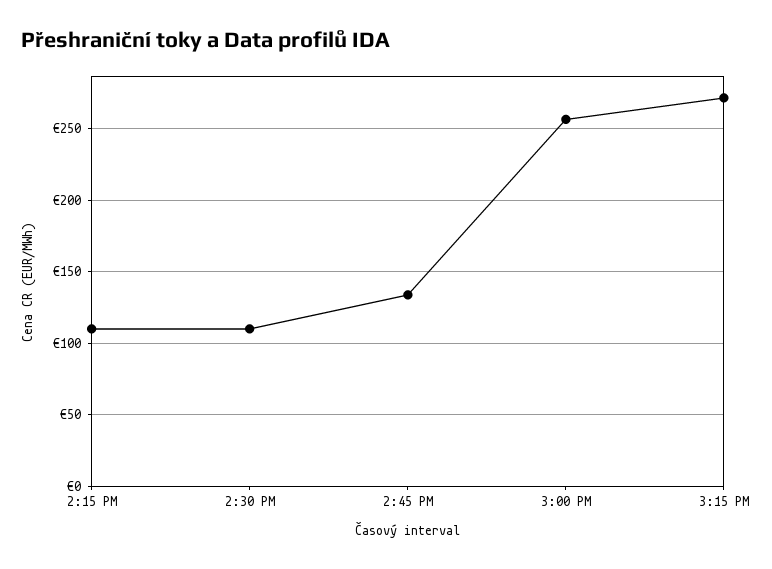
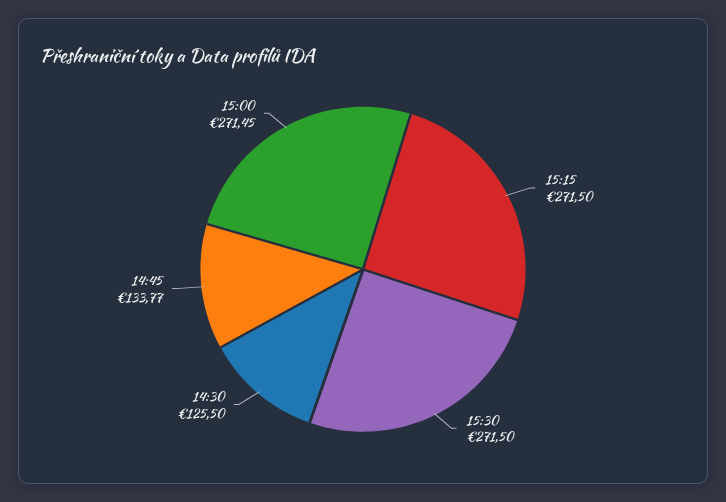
2:15 PM: 110 -> none
2:30 PM: 110 -> 125.5
3:00 PM: 255 -> 271.45
15:30: none -> 271.5

